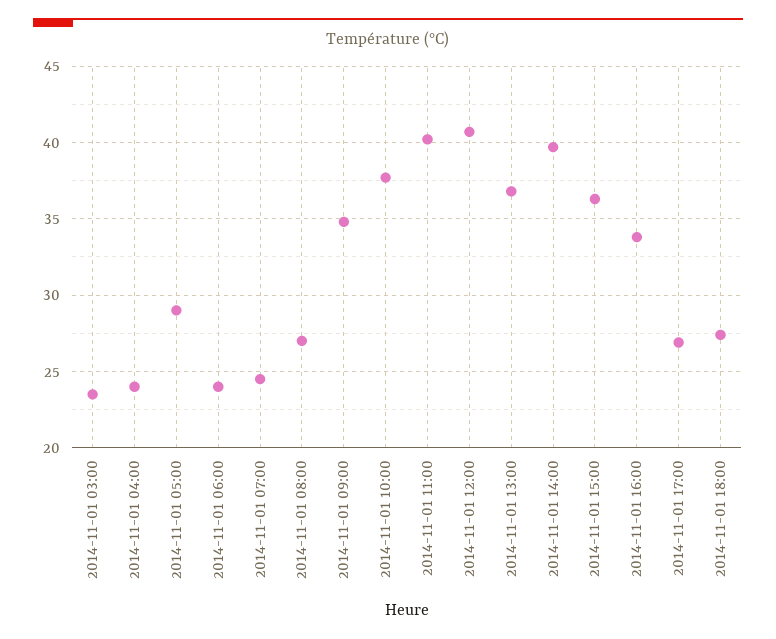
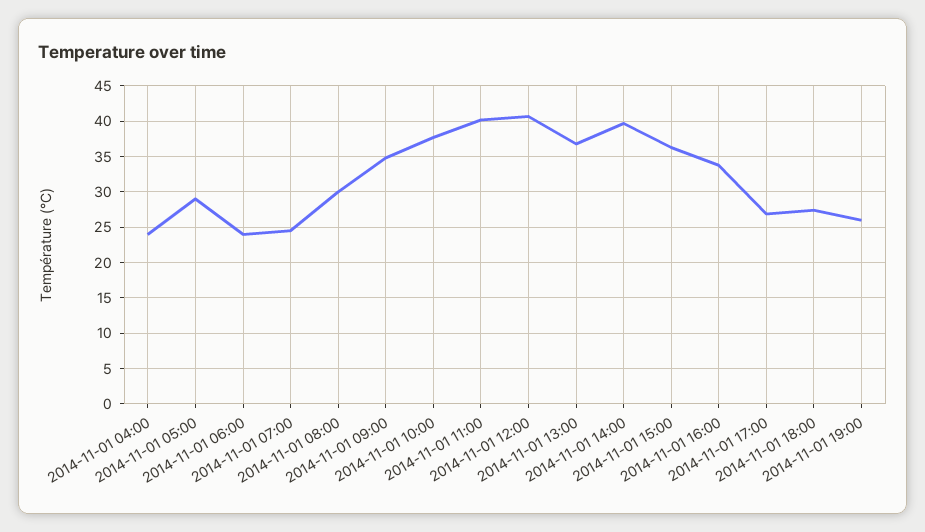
2014-11-01 03:00: 23.5 -> none
2014-11-01 08:00: 27 -> 30
2014-11-01 19:00: none -> 26

